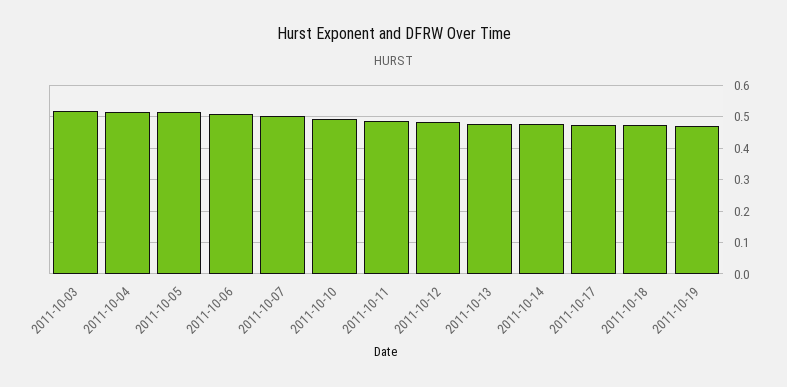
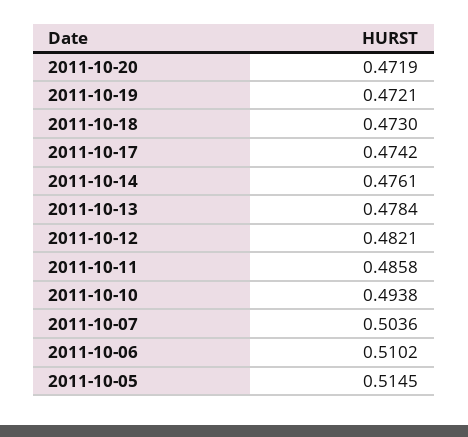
2011-10-03: 0.52 -> none
2011-10-04: 0.52 -> none
2011-10-20: none -> 0.4719

